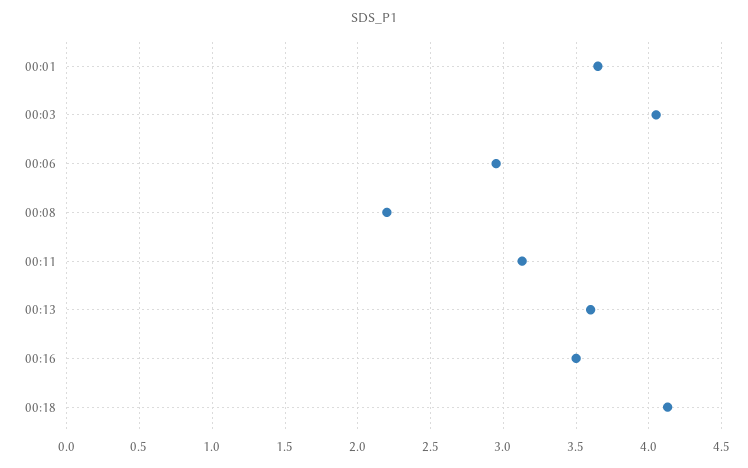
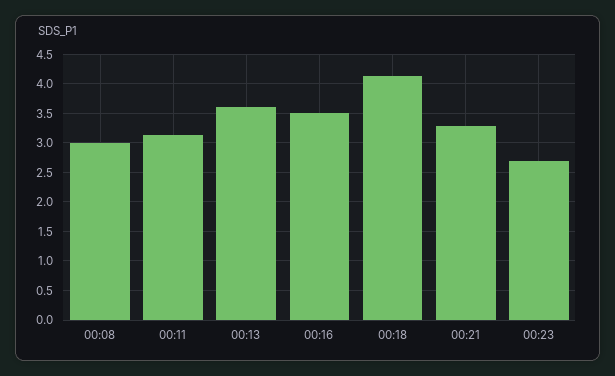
00:01: 3.65 -> none
00:03: 4.05 -> none
00:06: 2.95 -> none
00:08: 2.2 -> 3
00:21: none -> 3.25
00:23: none -> 2.75

